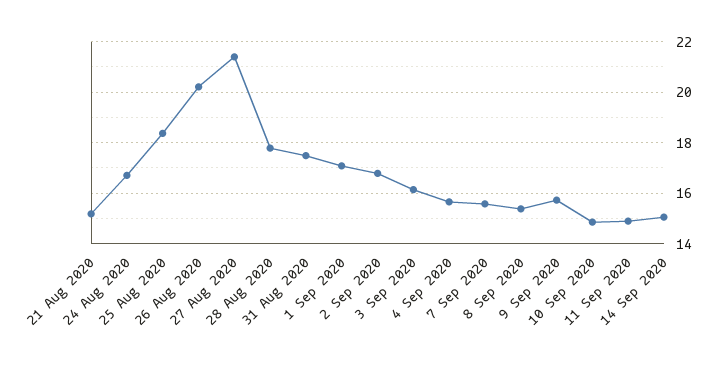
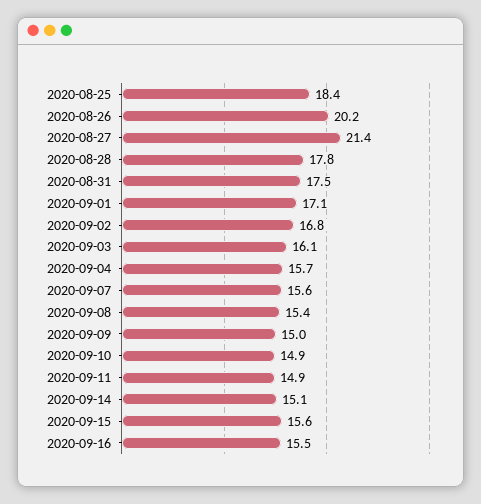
21 Aug 2020: 15.25 -> none
24 Aug 2020: 16.75 -> none
9 Sep 2020: 15.75 -> 15
2020-09-15: none -> 15.6
2020-09-16: none -> 15.5

